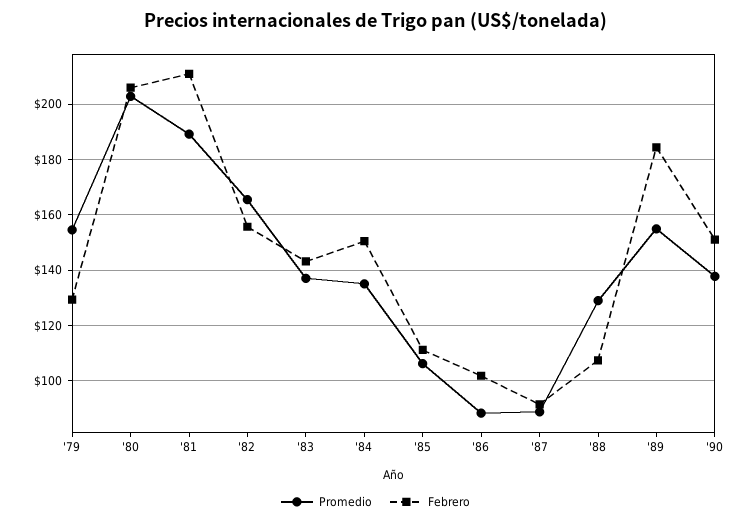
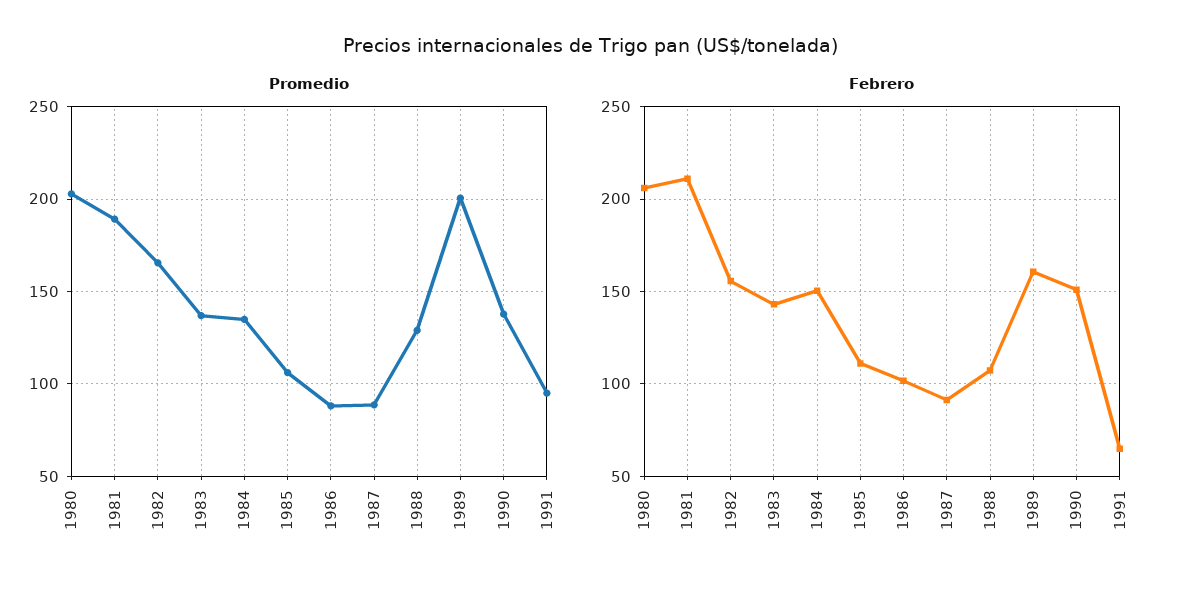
Promedio, '79: 155 -> none
Febrero, '79: 130 -> none
Promedio, '89: 155 -> 200
Febrero, '89: 185 -> 160
Promedio, 1991: none -> 95
Febrero, 1991: none -> 65

